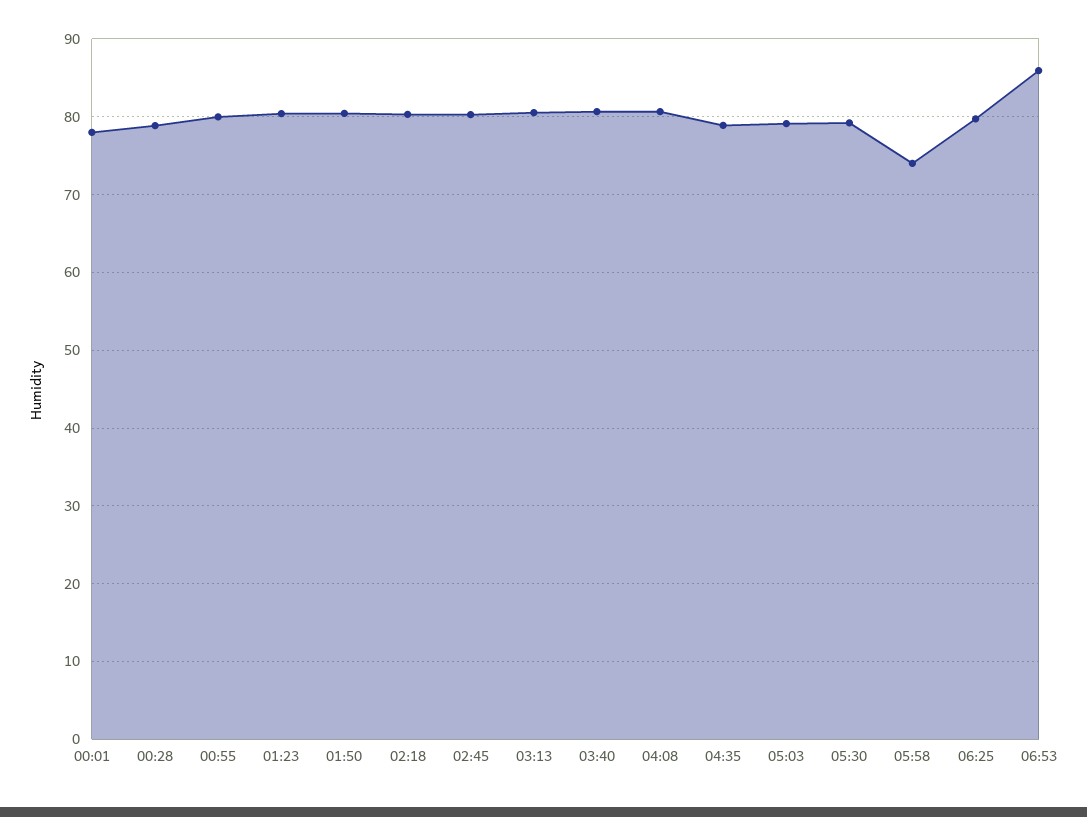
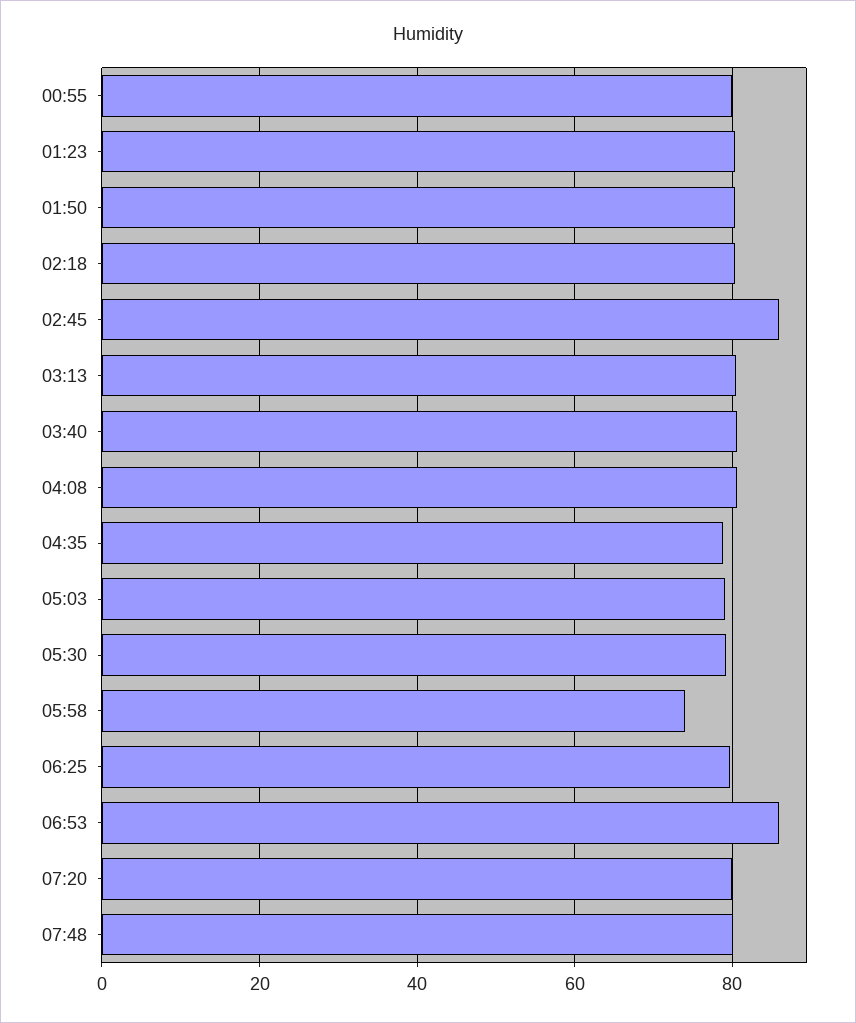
00:01: 78 -> none
00:28: 79 -> none
02:45: 80 -> 86
07:20: none -> 80
07:48: none -> 80

